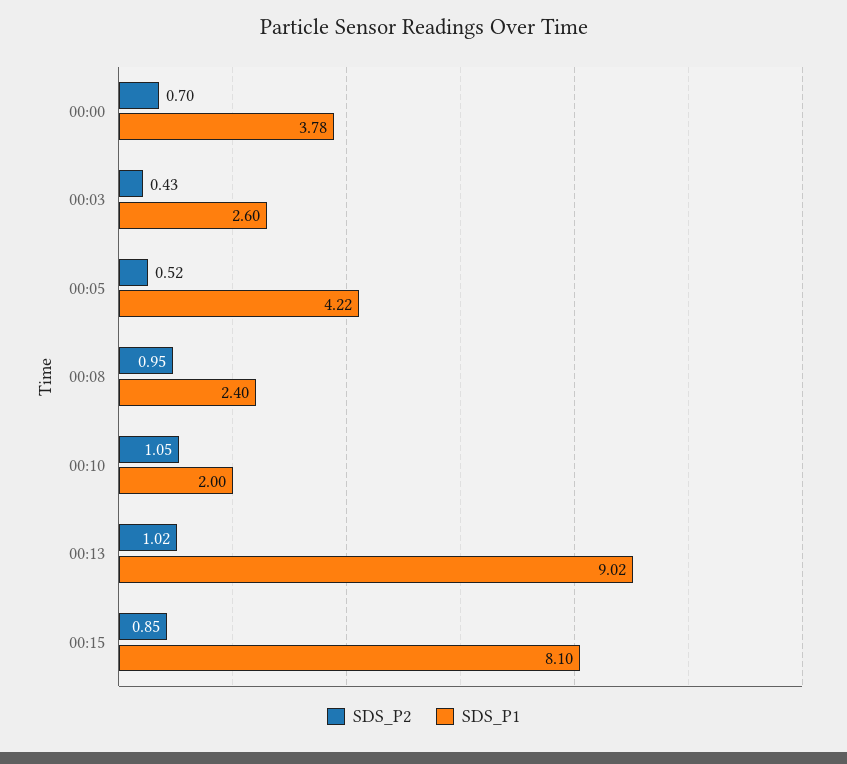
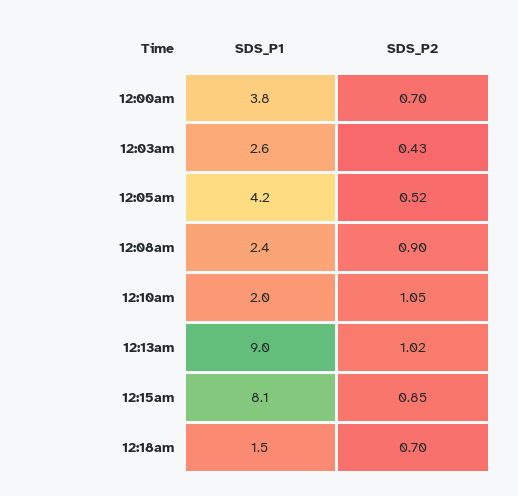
SDS_P2, 00:08: 0.95 -> 0.9
SDS_P1, 12:18am: none -> 1.5
SDS_P2, 12:18am: none -> 0.7

